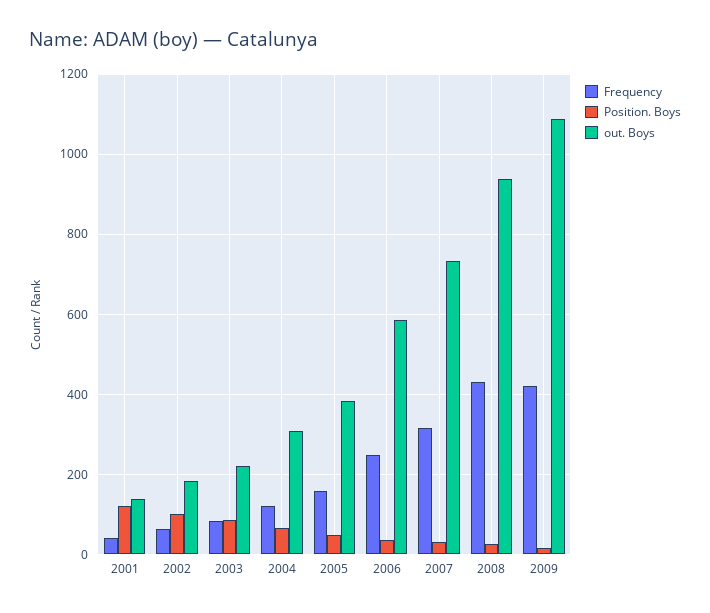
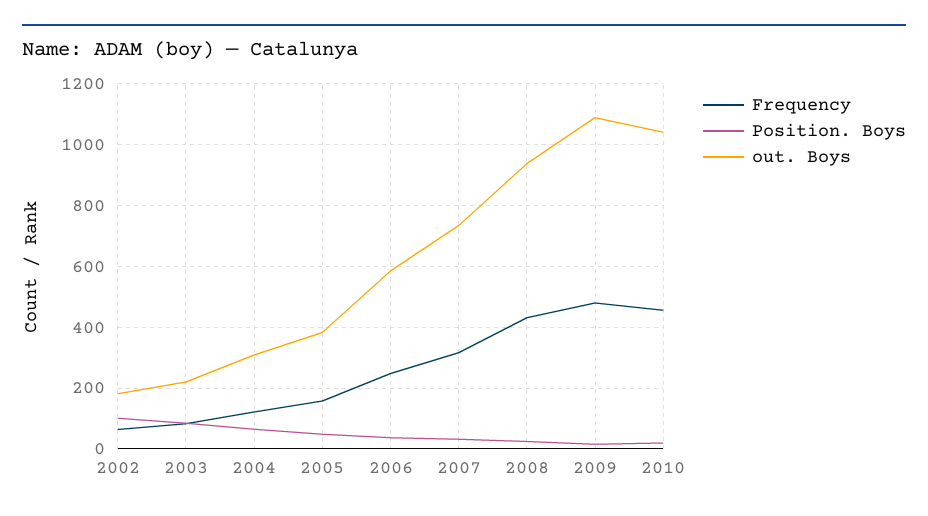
Frequency, 2001: 40 -> none
Position. Boys, 2001: 120 -> none
out. Boys, 2001: 140 -> none
Frequency, 2009: 420 -> 480
Frequency, 2010: none -> 460
Position. Boys, 2010: none -> 20
out. Boys, 2010: none -> 1040

